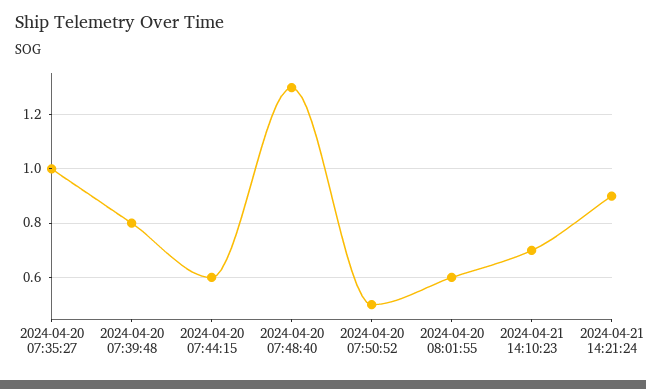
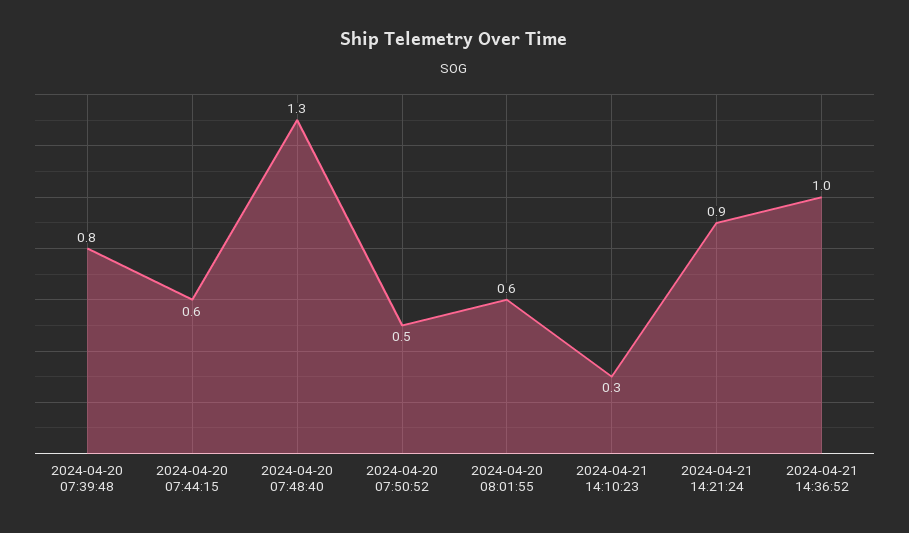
2024-04-20 07:35:27: 1 -> none
2024-04-21 14:10:23: 0.7 -> 0.3
2024-04-21 14:36:52: none -> 1

